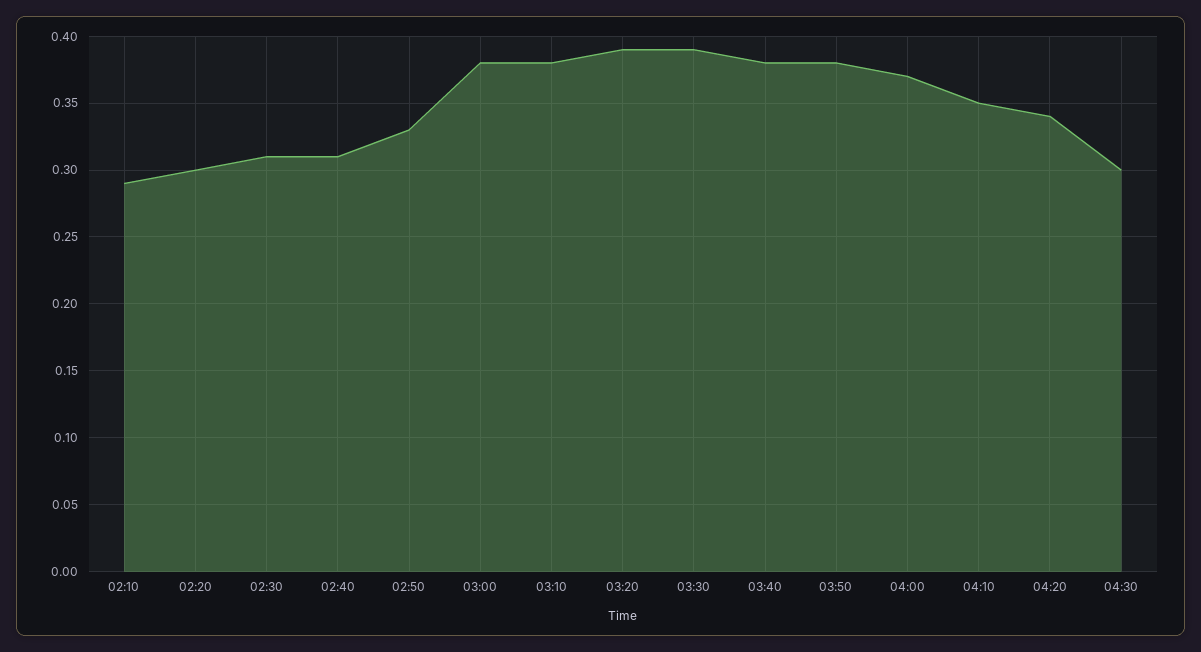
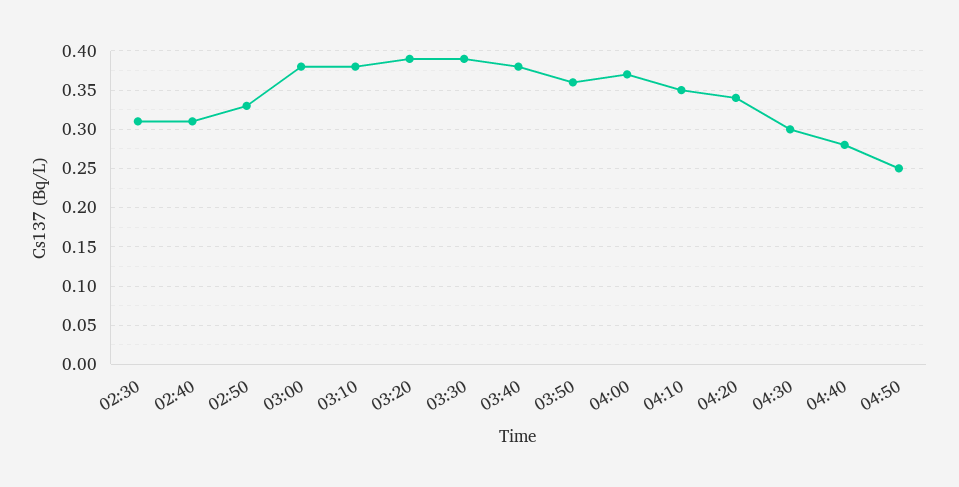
02:10: 0.29 -> none
02:20: 0.3 -> none
03:50: 0.38 -> 0.36
04:40: none -> 0.28
04:50: none -> 0.25

